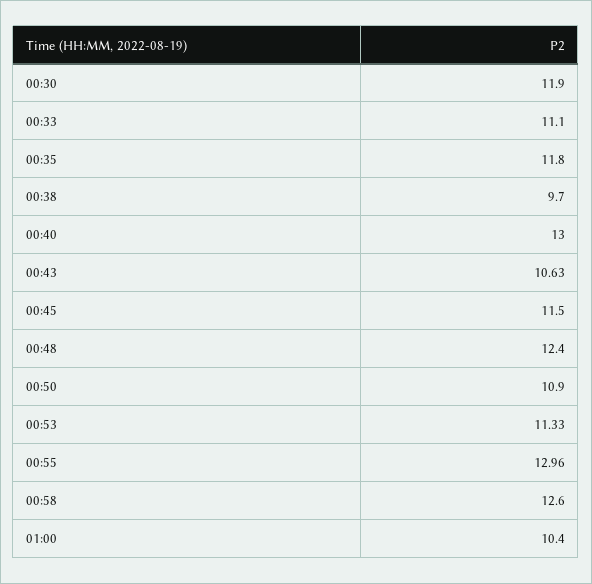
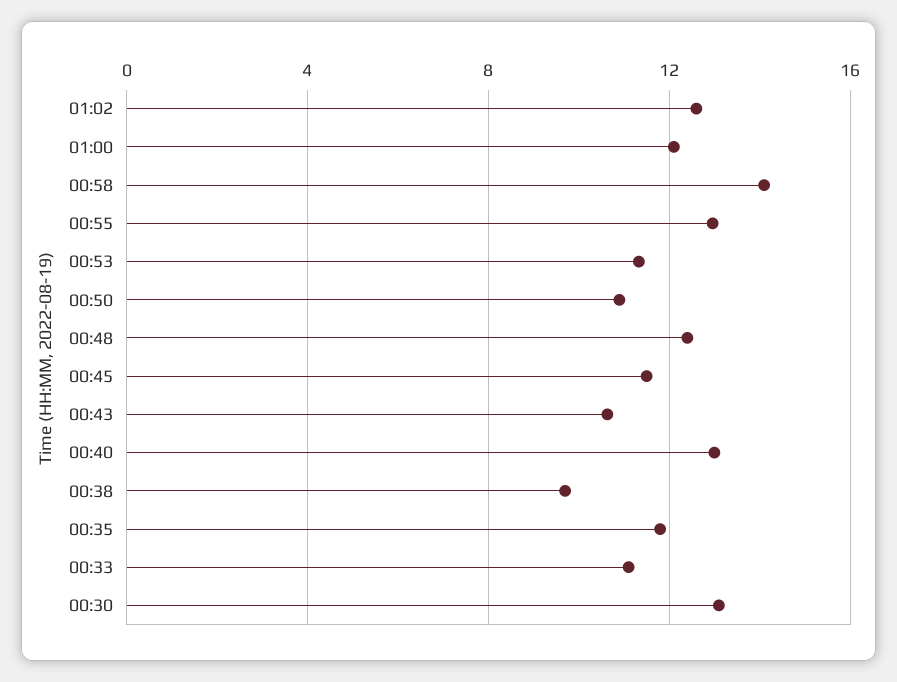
00:30: 11.9 -> 13
00:58: 12.6 -> 14
01:00: 10.4 -> 12
01:02: none -> 12.5

